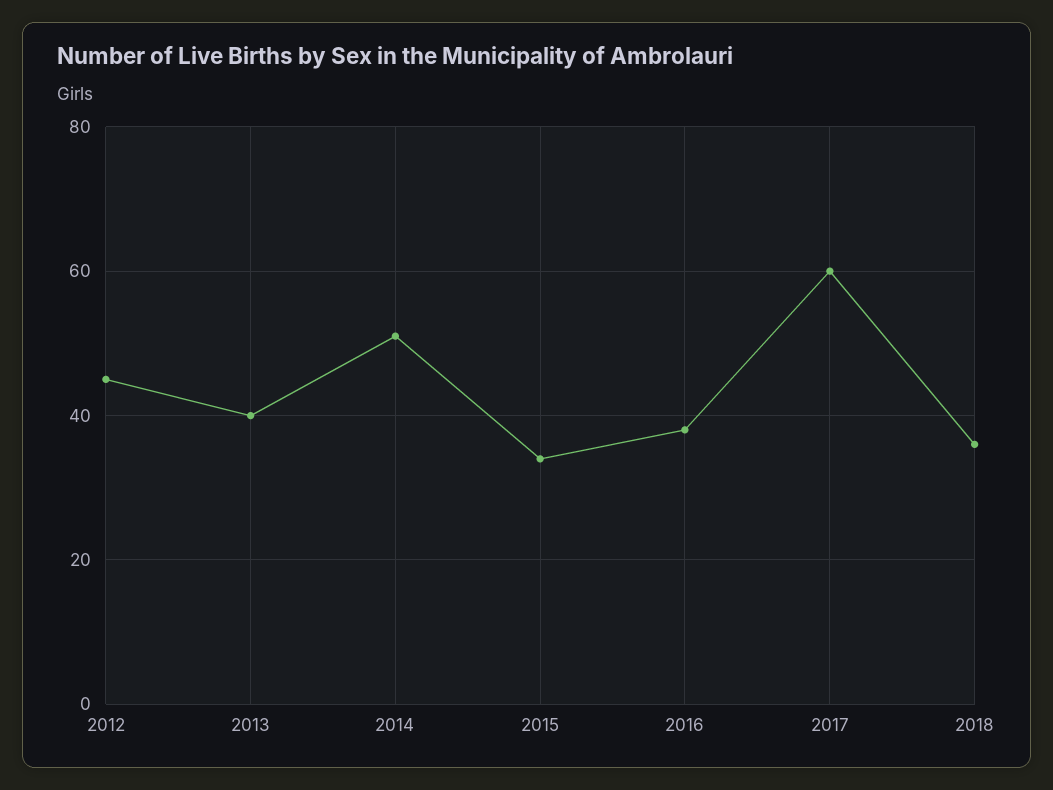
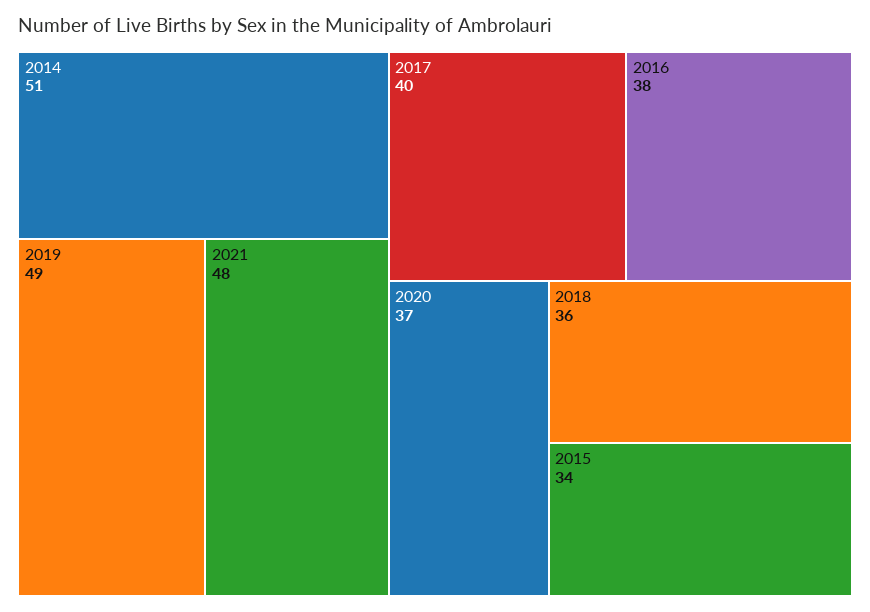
2012: 45 -> none
2013: 40 -> none
2017: 60 -> 40
2019: none -> 49
2021: none -> 48
2020: none -> 37

